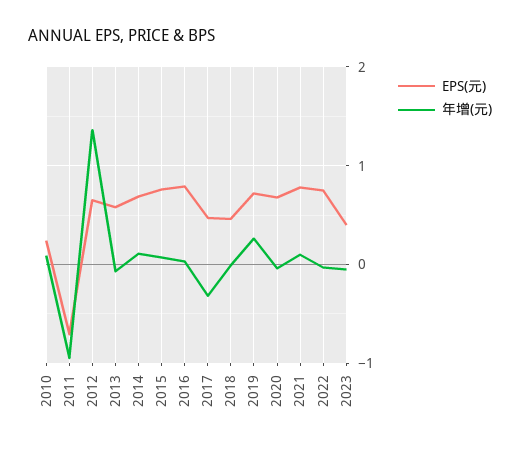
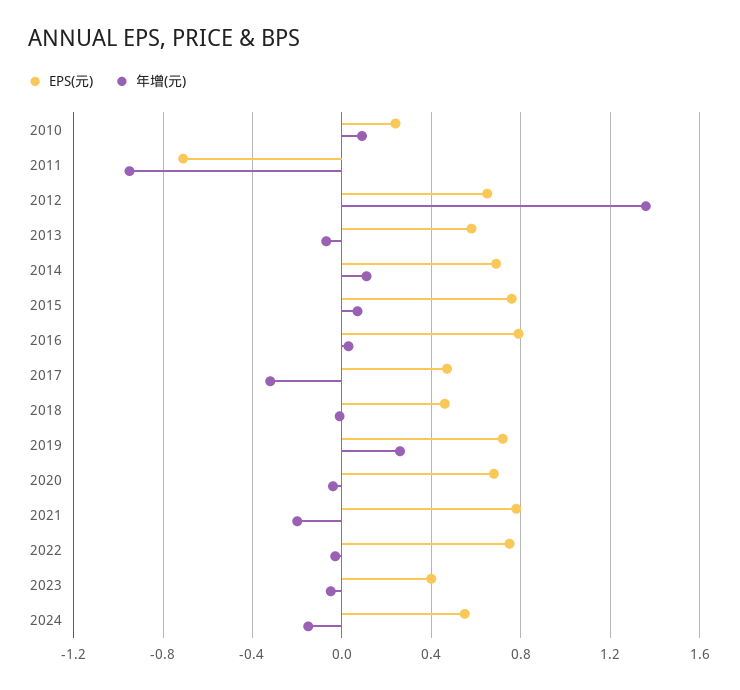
年增(元), 2021: 0.1 -> -0.2
EPS(元), 2024: none -> 0.55
年增(元), 2024: none -> -0.15

